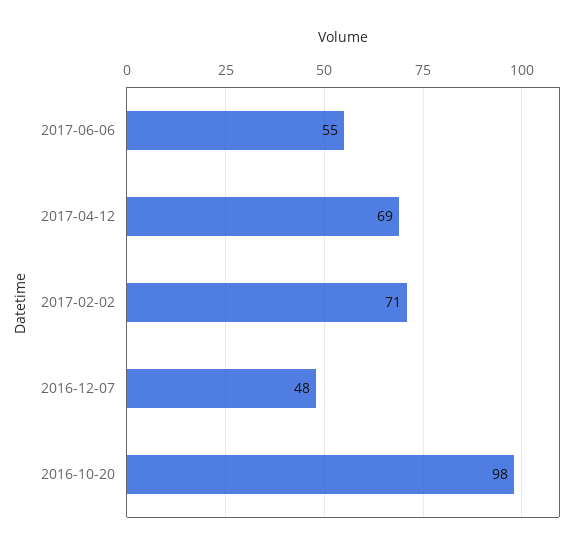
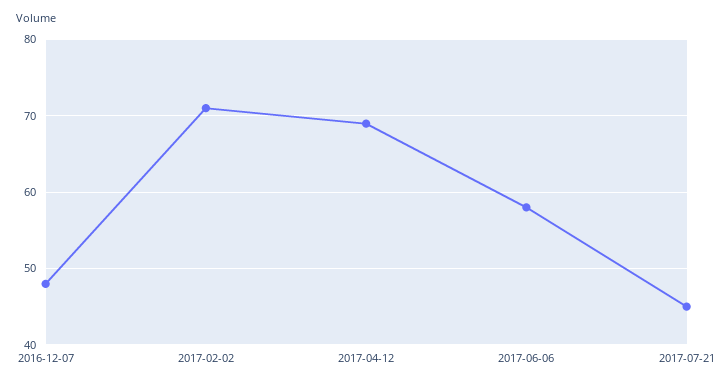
2017-06-06: 55 -> 58
2016-10-20: 98 -> none
2017-07-21: none -> 45

